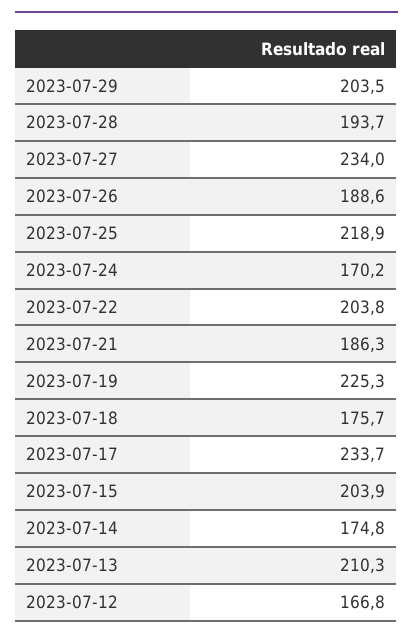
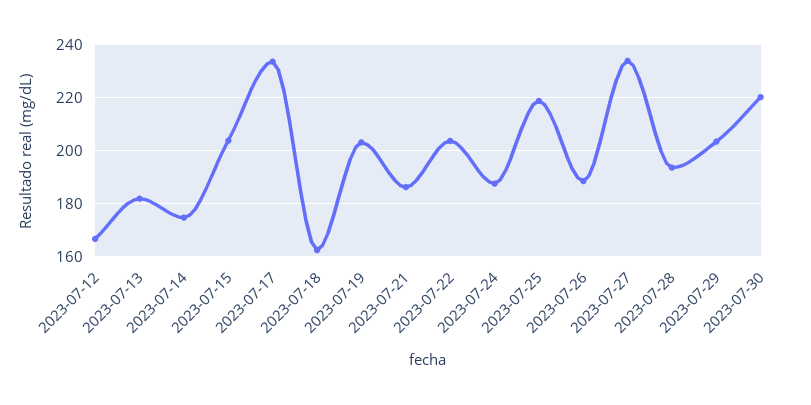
2023-07-24: 170.2 -> 187.5
2023-07-19: 225.3 -> 202.5
2023-07-18: 175.7 -> 162.5
2023-07-13: 210.3 -> 182.5
2023-07-30: none -> 220

